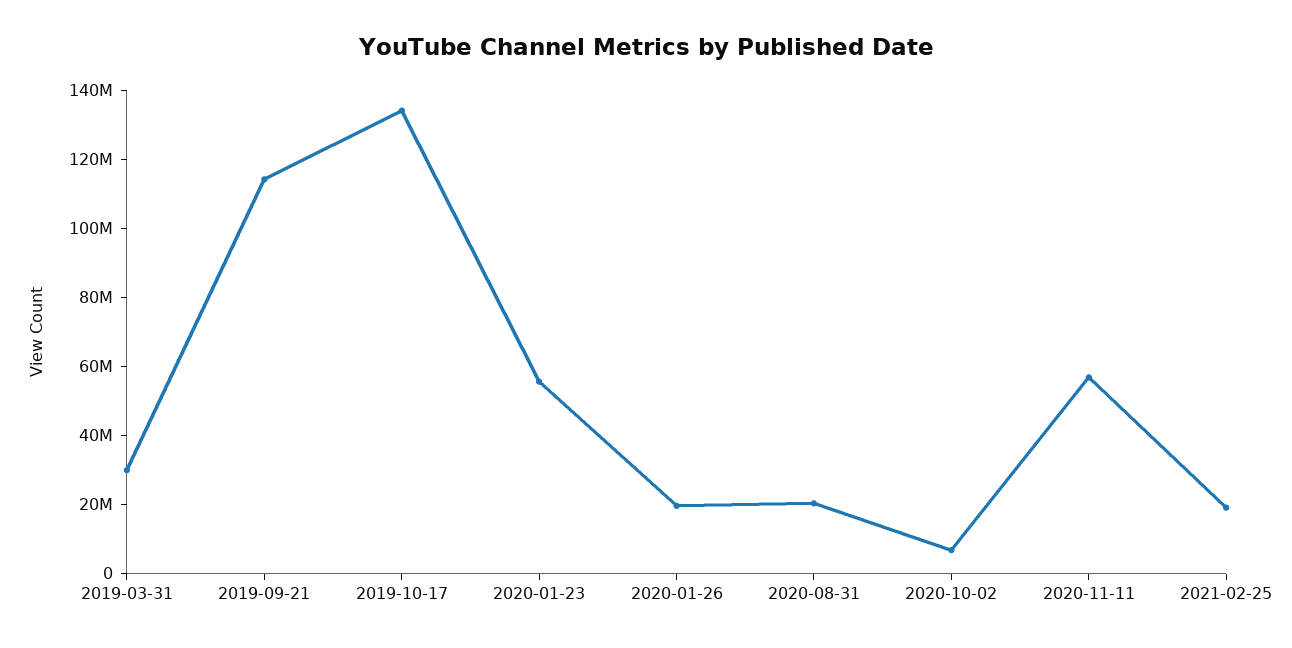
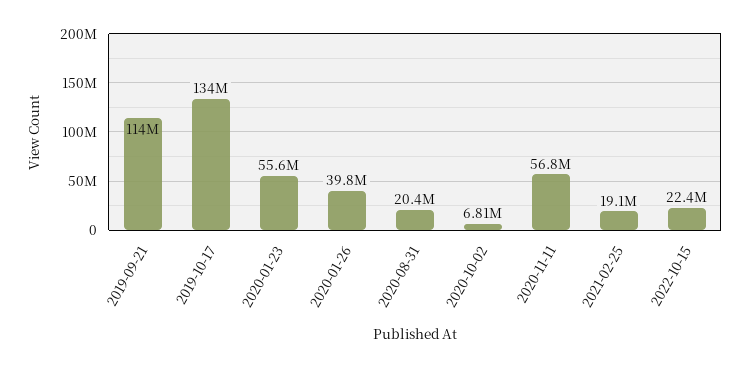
2019-03-31: 30000000 -> none
2020-01-26: 20000000 -> 39800000
2022-10-15: none -> 22400000

